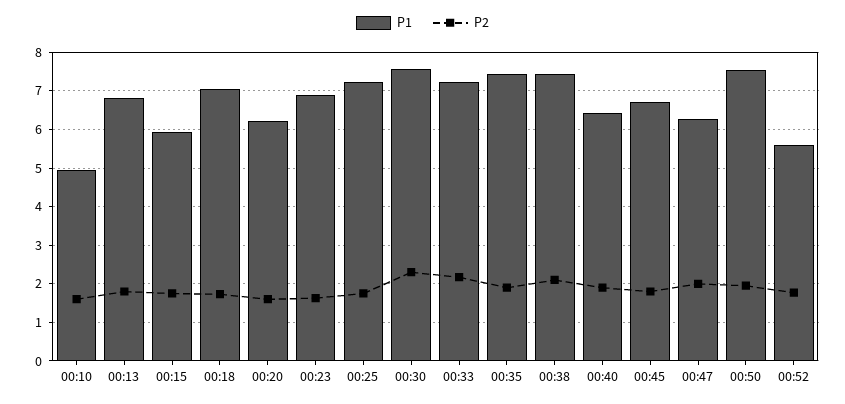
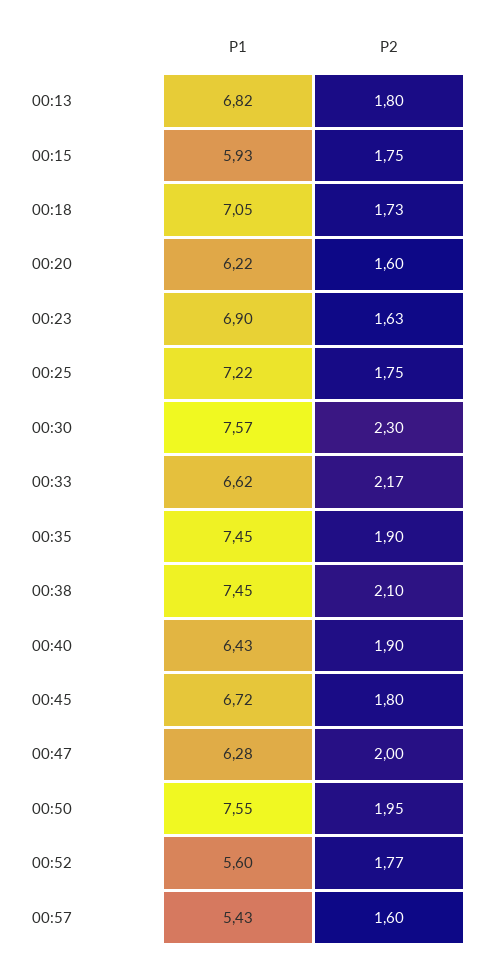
P1, 00:10: 5 -> none
P2, 00:10: 1.6 -> none
P1, 00:33: 7.2 -> 6.62
P1, 00:57: none -> 5.43
P2, 00:57: none -> 1.6

